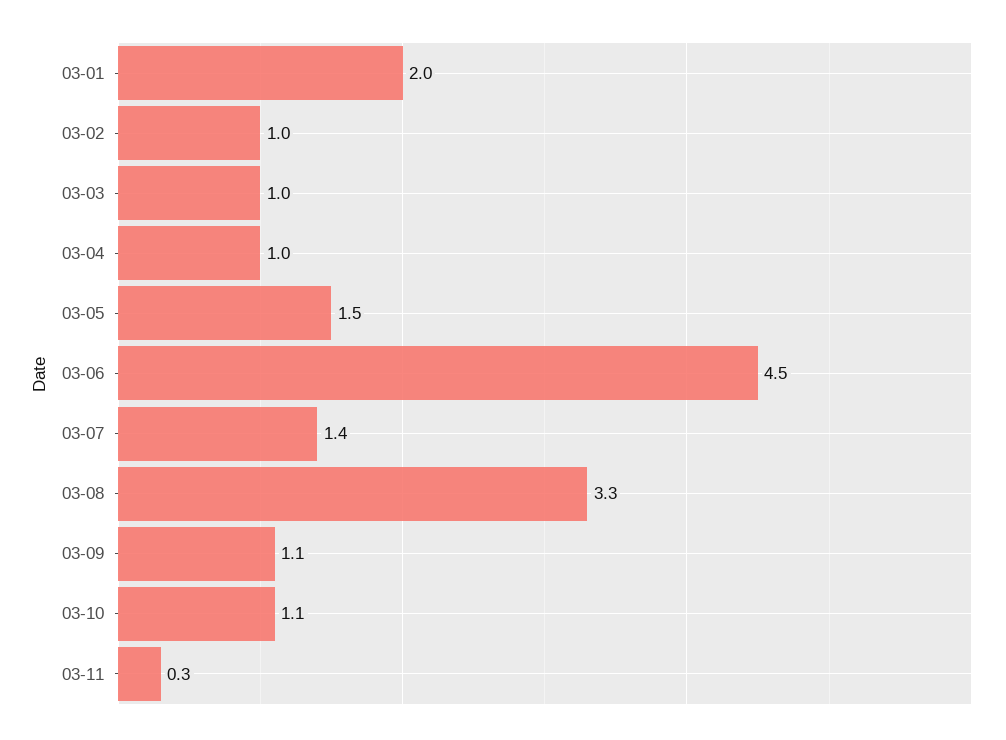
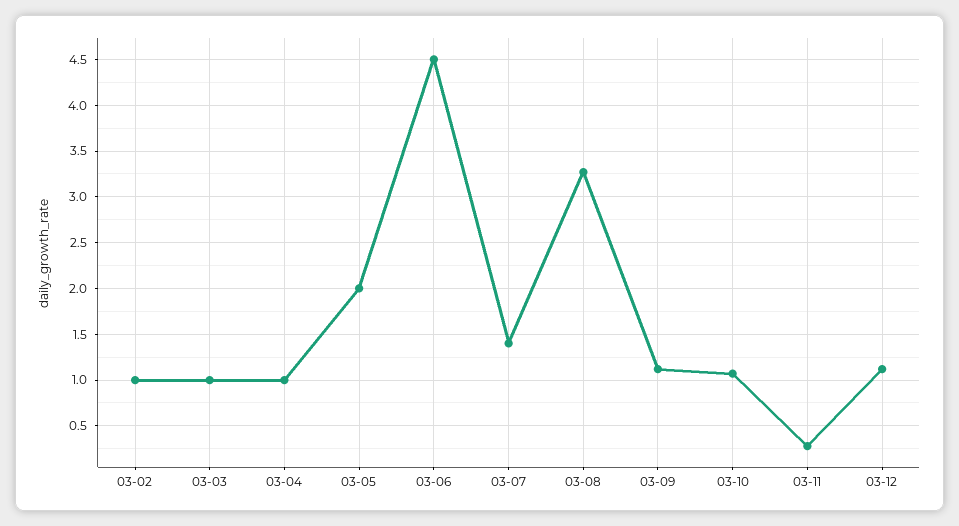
03-01: 2 -> none
03-05: 1.5 -> 2
03-12: none -> 1.1

